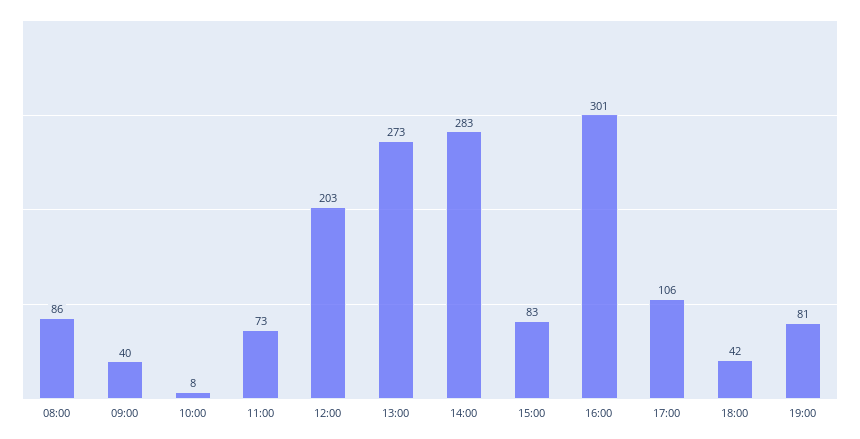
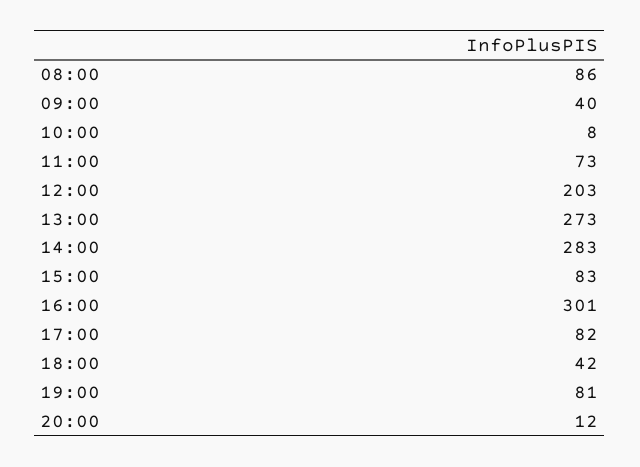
17:00: 106 -> 82
20:00: none -> 12

